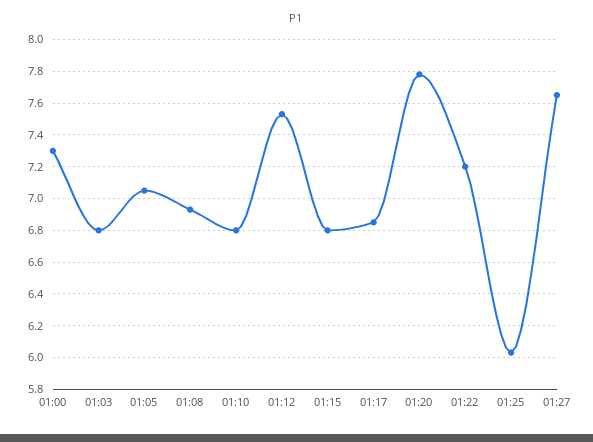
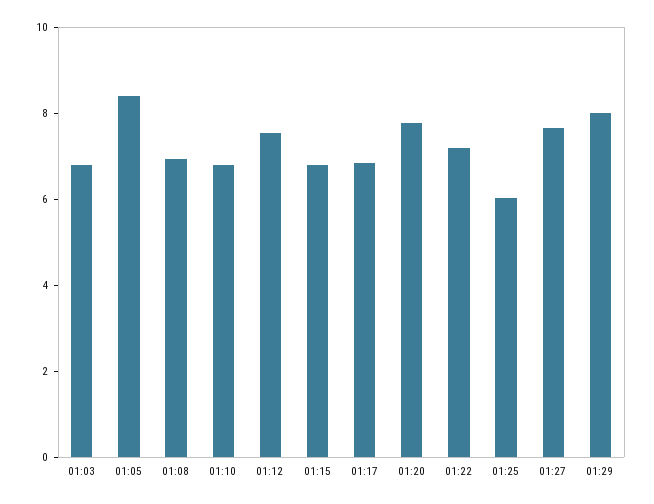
01:00: 7.3 -> none
01:05: 7.05 -> 8.5
01:29: none -> 8

